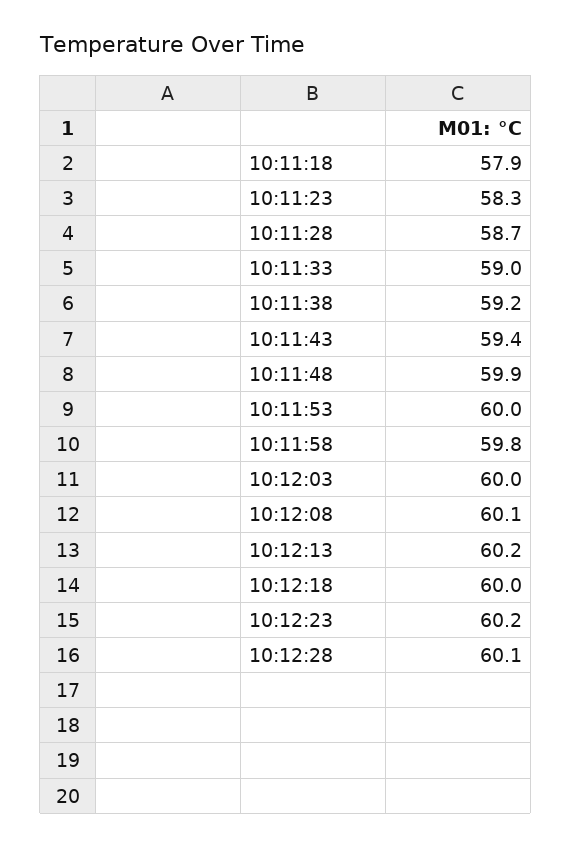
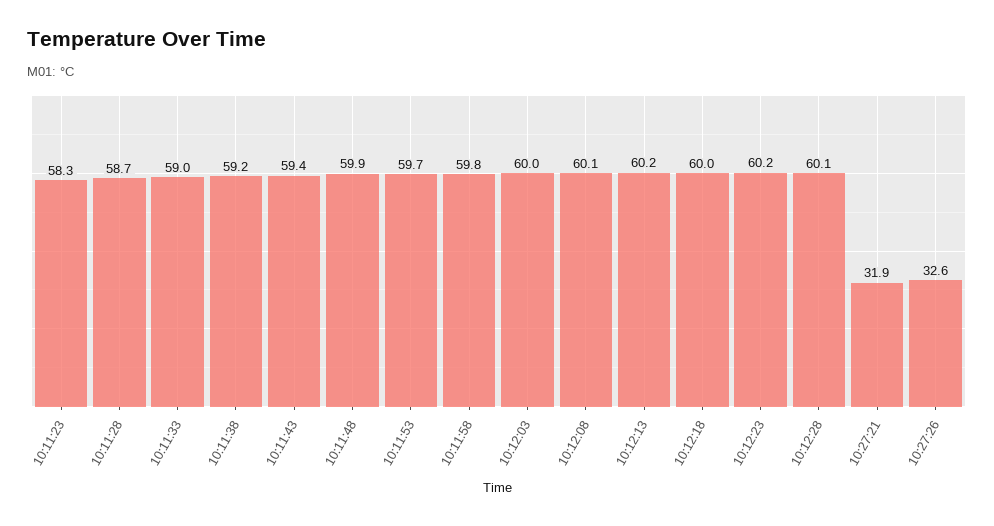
10:11:18: 57.9 -> none
10:11:53: 60 -> 59.7
10:27:21: none -> 31.9
10:27:26: none -> 32.6

